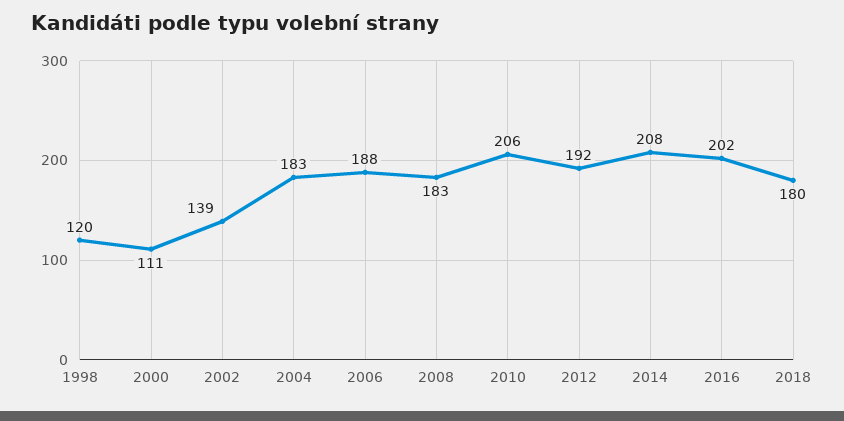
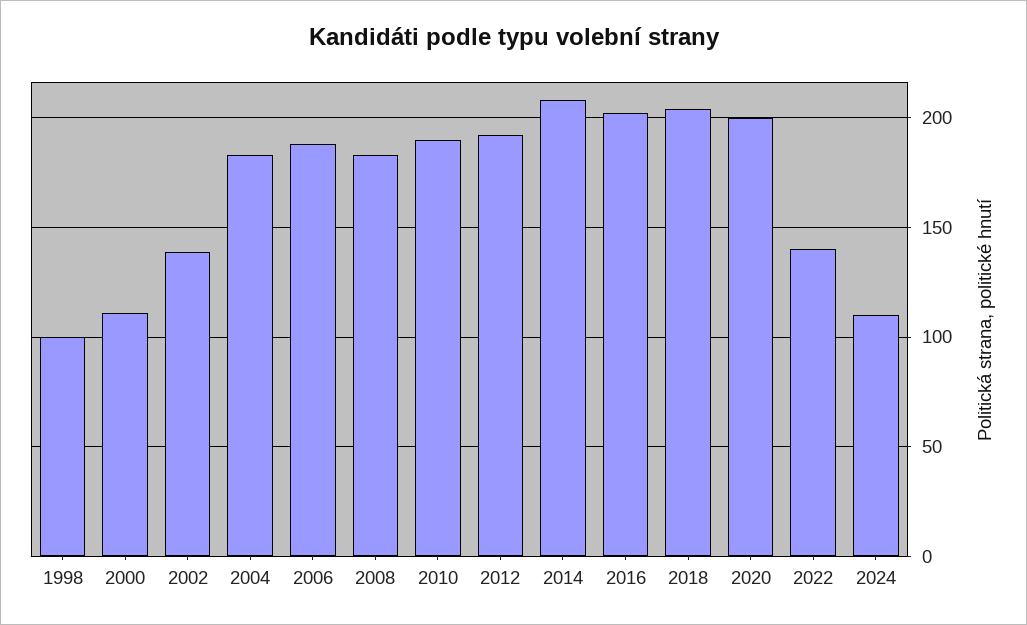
1998: 120 -> 100
2010: 206 -> 190
2018: 180 -> 205
2020: none -> 200
2022: none -> 140
2024: none -> 110

